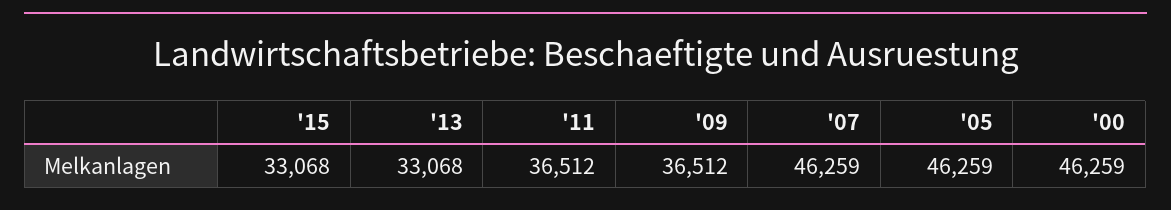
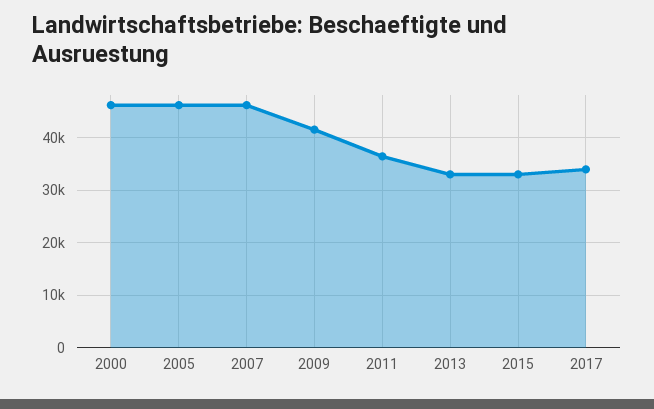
'09: 36512 -> 42000
2017: none -> 34000

